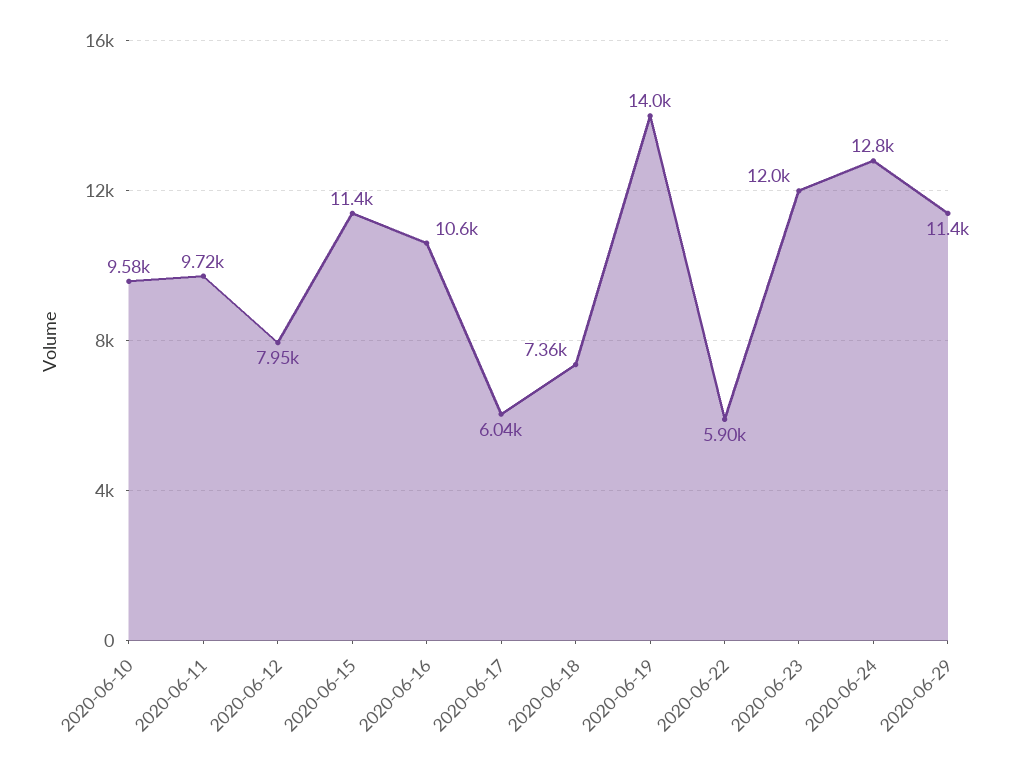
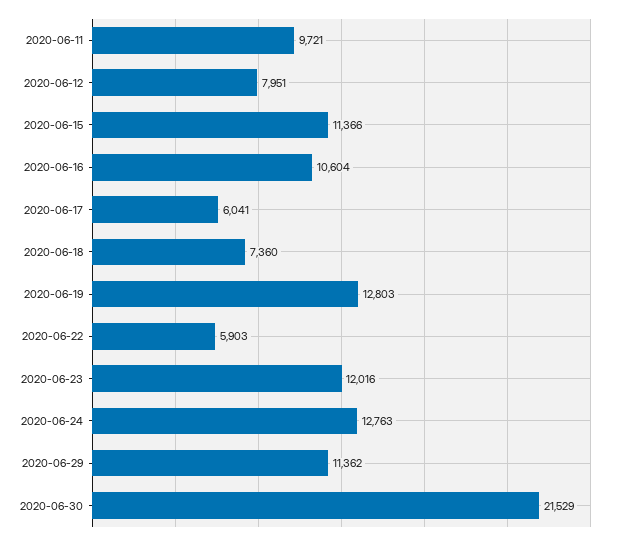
2020-06-10: 9580 -> none
2020-06-19: 14000 -> 12803
2020-06-30: none -> 21529

